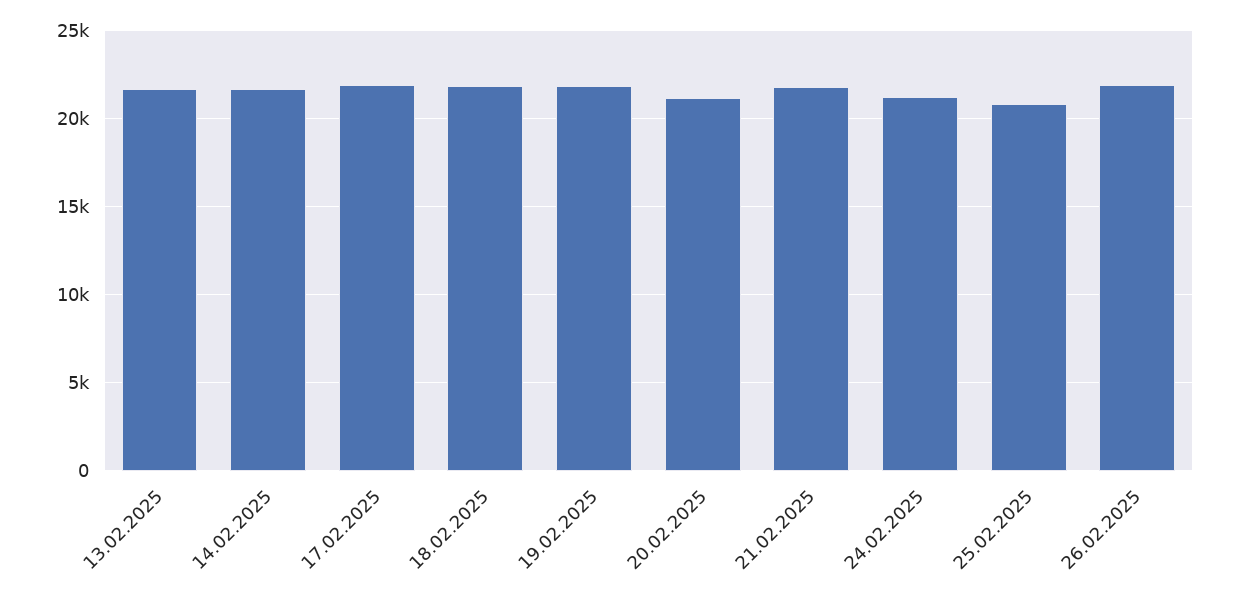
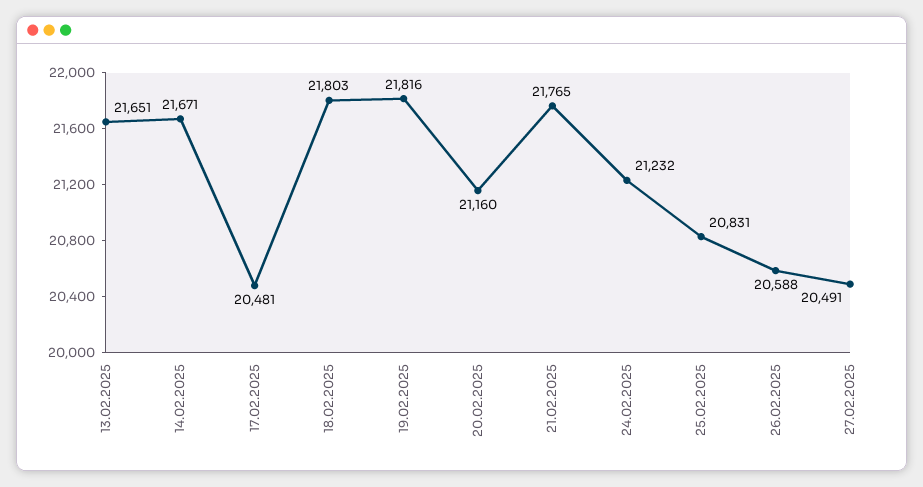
17.02.2025: 22000 -> 20481
26.02.2025: 22000 -> 20588
27.02.2025: none -> 20491

